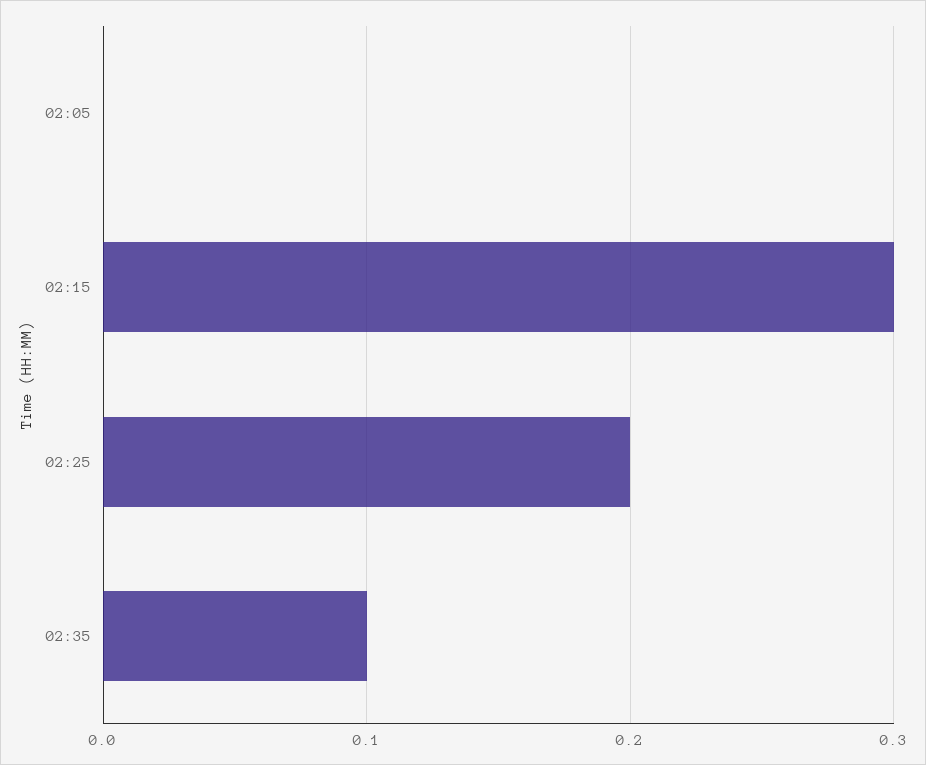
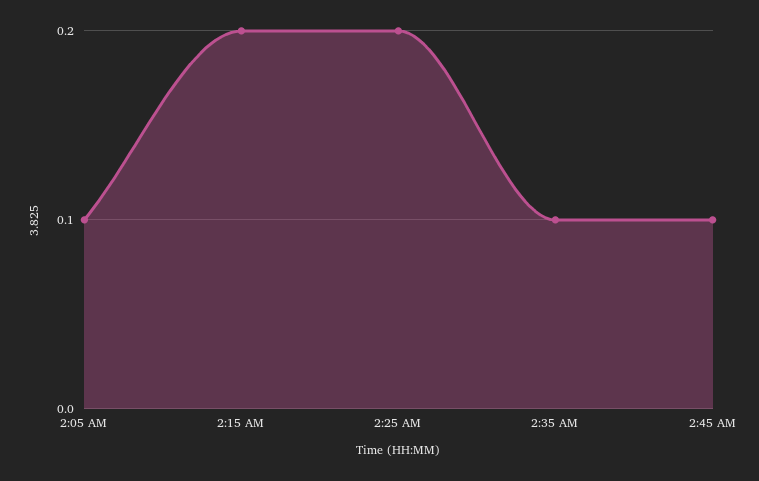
02:05: 0 -> 0.1
02:15: 0.3 -> 0.2
2:45 AM: none -> 0.1

